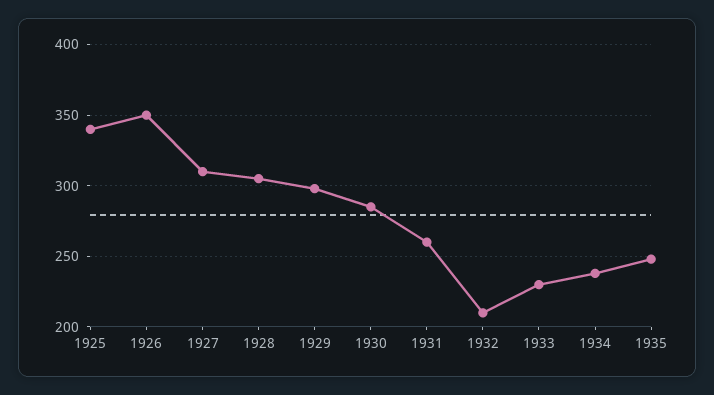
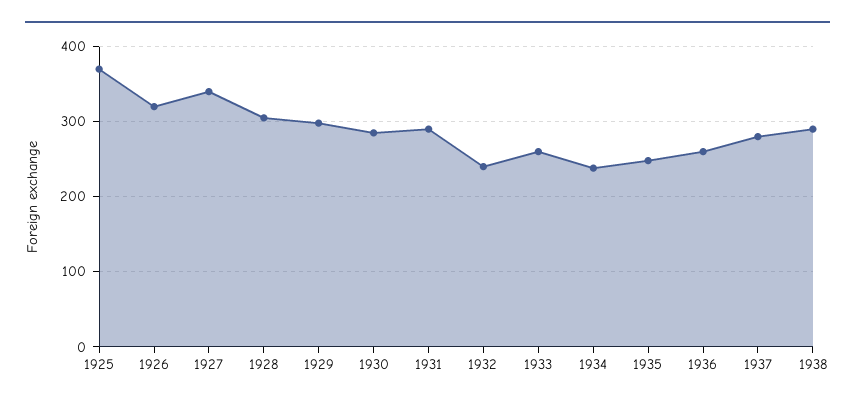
1925: 340 -> 370
1926: 350 -> 320
1927: 310 -> 340
1931: 260 -> 290
1932: 210 -> 240
1933: 230 -> 260
1936: none -> 260
1937: none -> 280
1938: none -> 290

